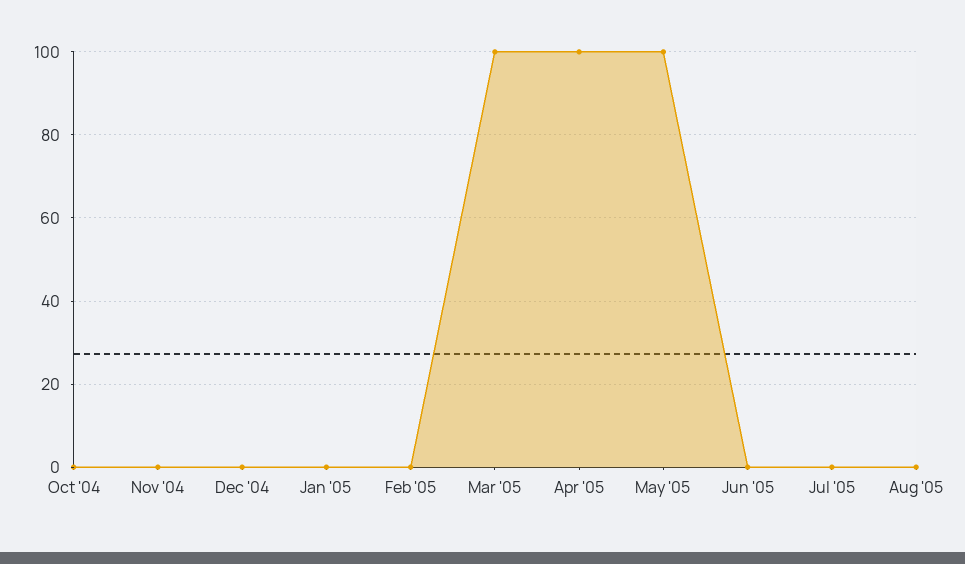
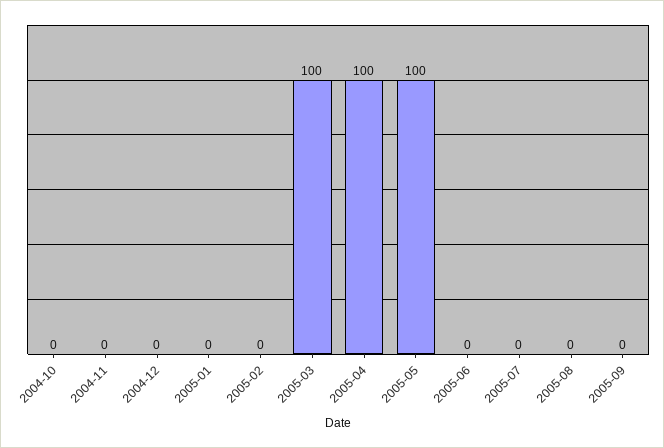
2005-09: none -> 0

